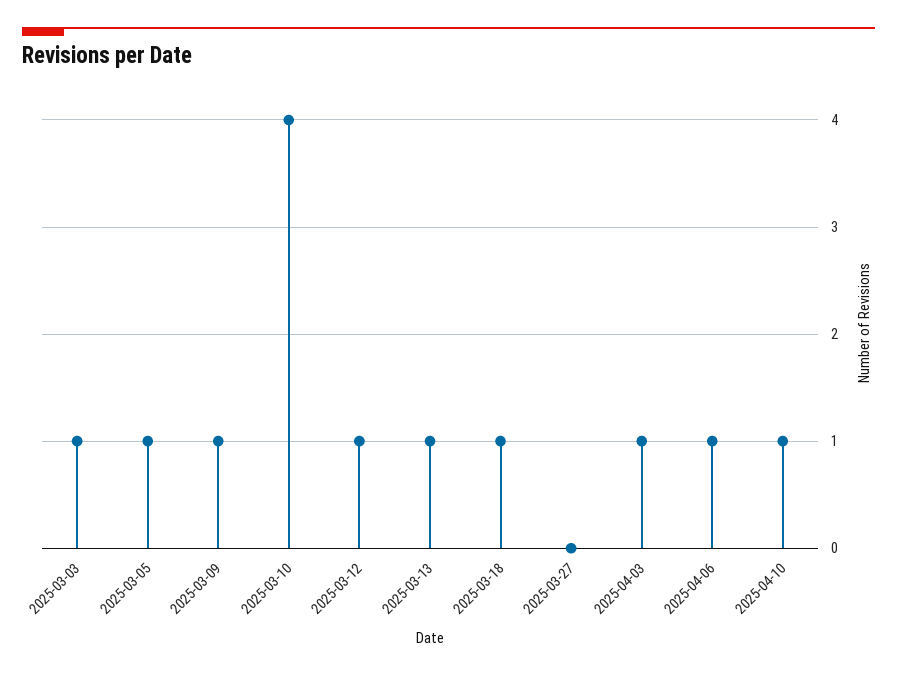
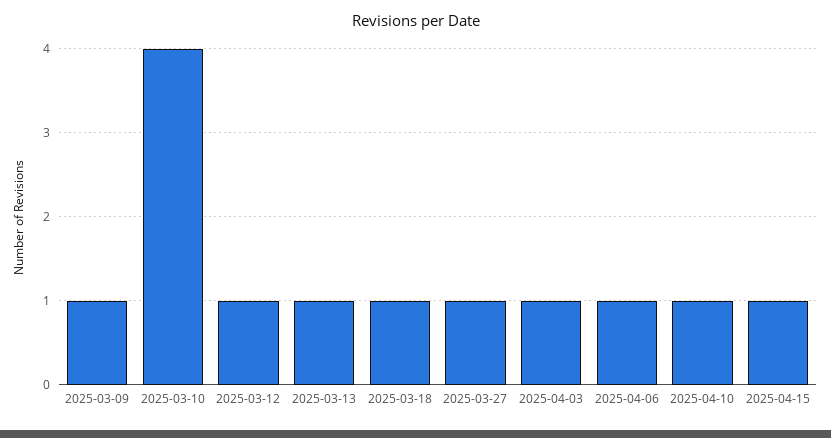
2025-03-03: 1 -> none
2025-03-05: 1 -> none
2025-03-27: 0 -> 1
2025-04-15: none -> 1

